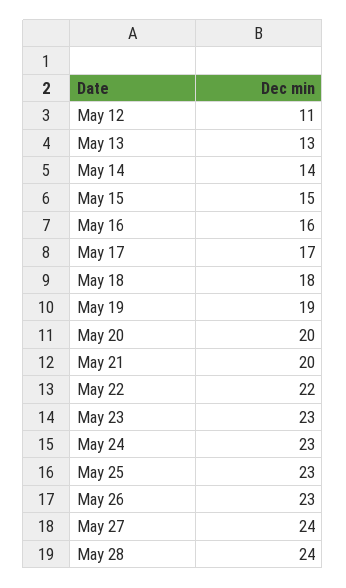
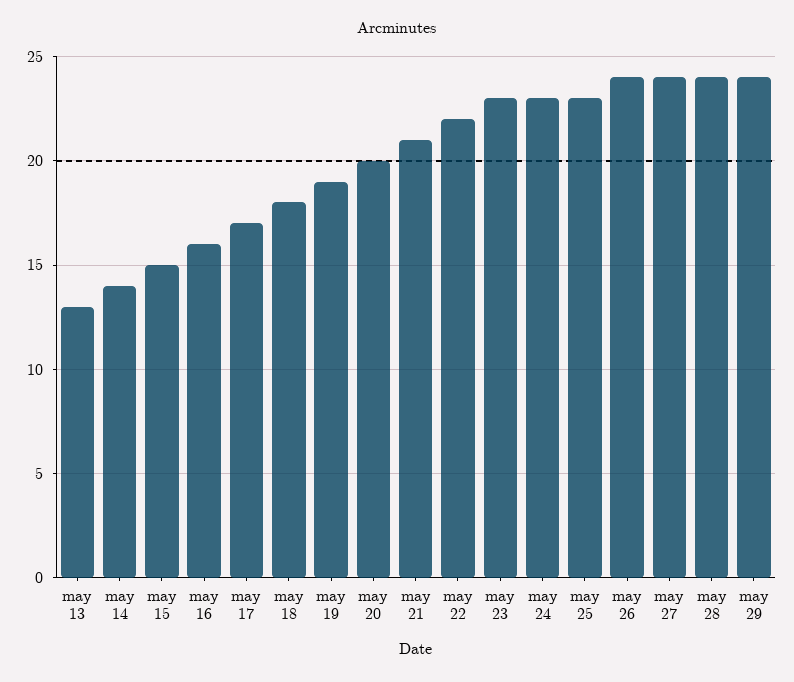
May 12: 11 -> none
May 21: 20 -> 21
May 26: 23 -> 24
may 29: none -> 24

